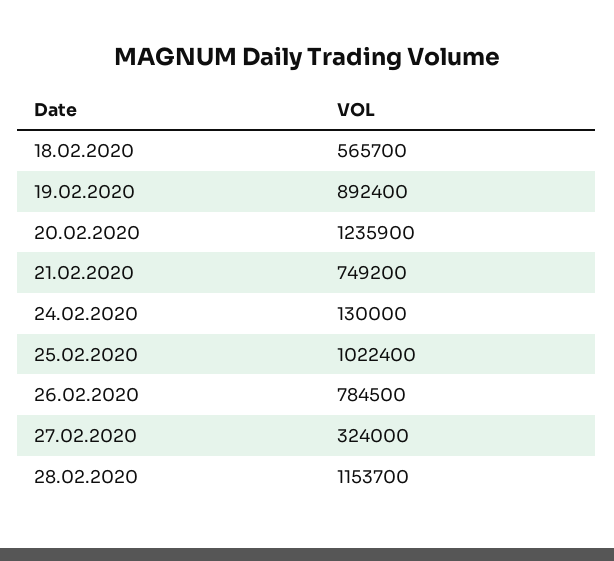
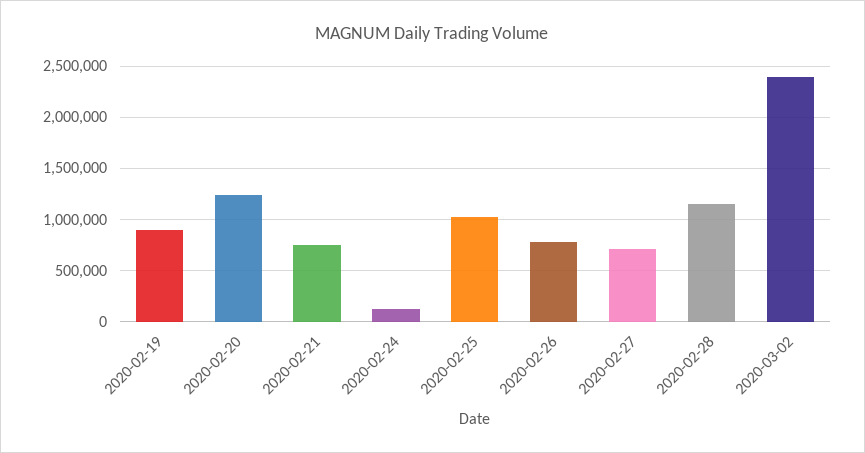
18.02.2020: 565700 -> none
27.02.2020: 324000 -> 700000
2020-03-02: none -> 2400000

